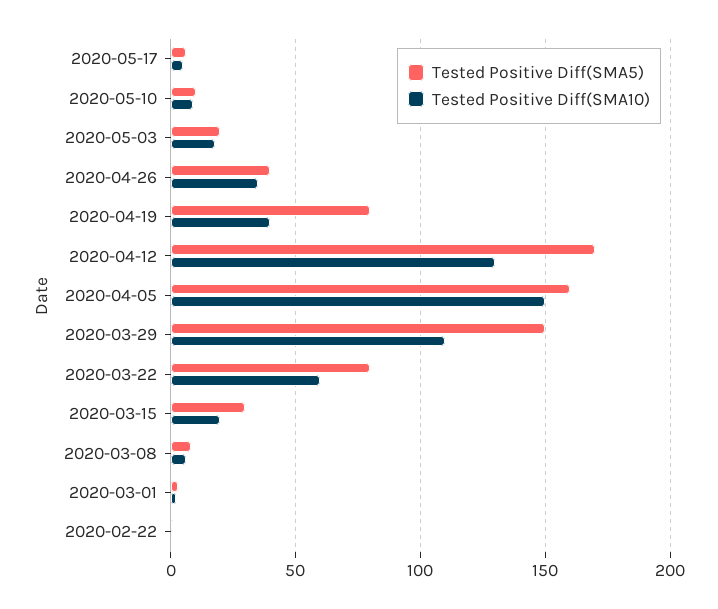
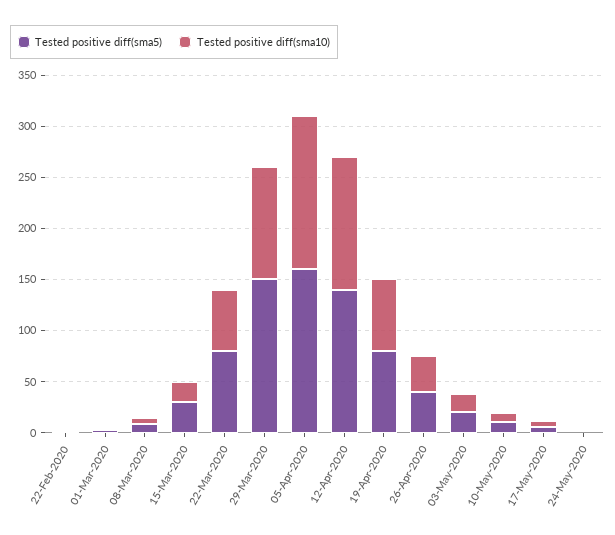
Tested Positive Diff(SMA10), 2020-04-19: 40 -> 70
Tested Positive Diff(SMA5), 2020-04-12: 170 -> 140
Tested Positive Diff(SMA5), 24-May-2020: none -> 0
Tested Positive Diff(SMA10), 24-May-2020: none -> 0

